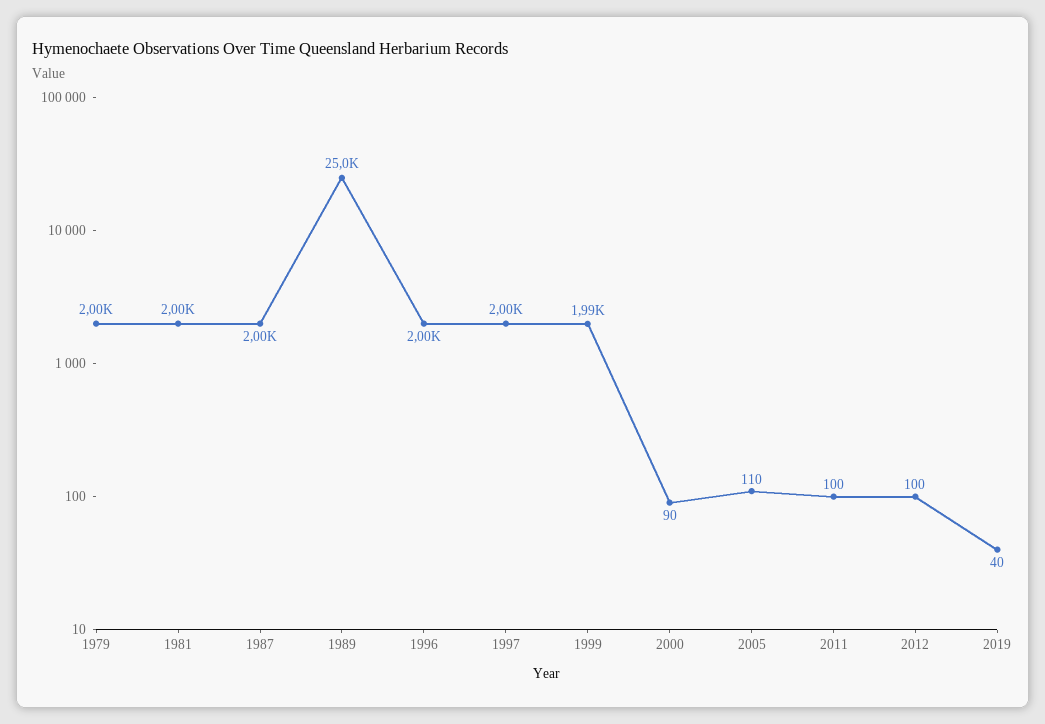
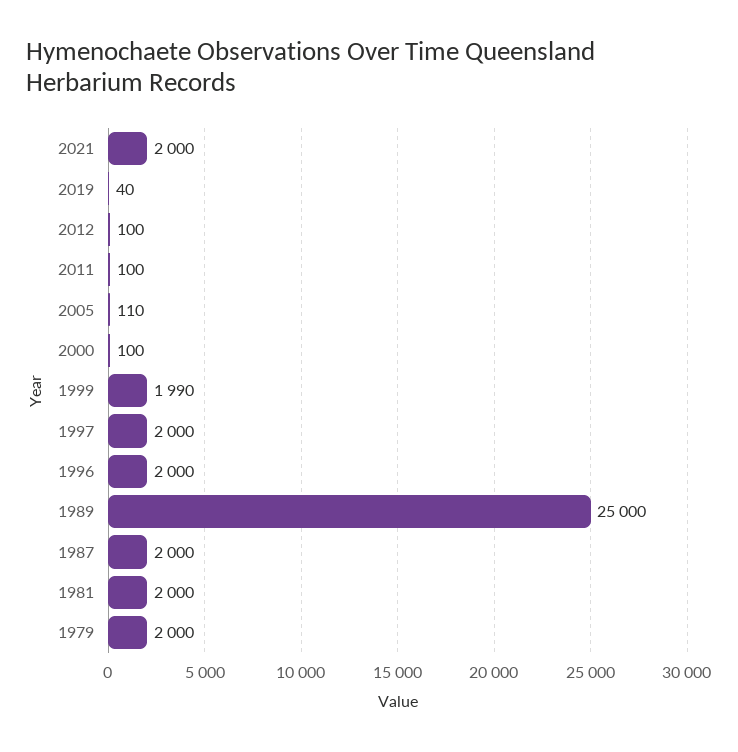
2000: 90 -> 100
2021: none -> 2000

